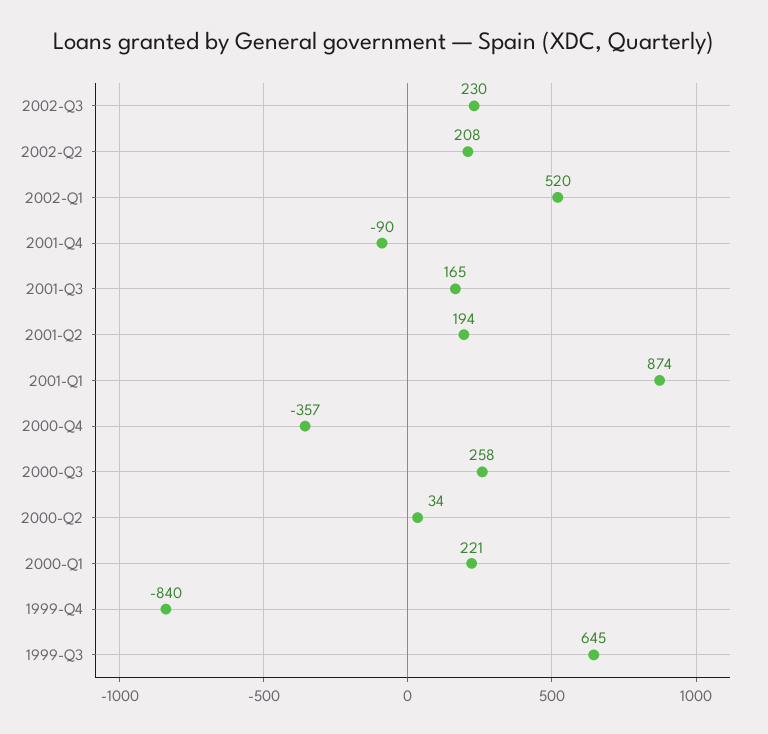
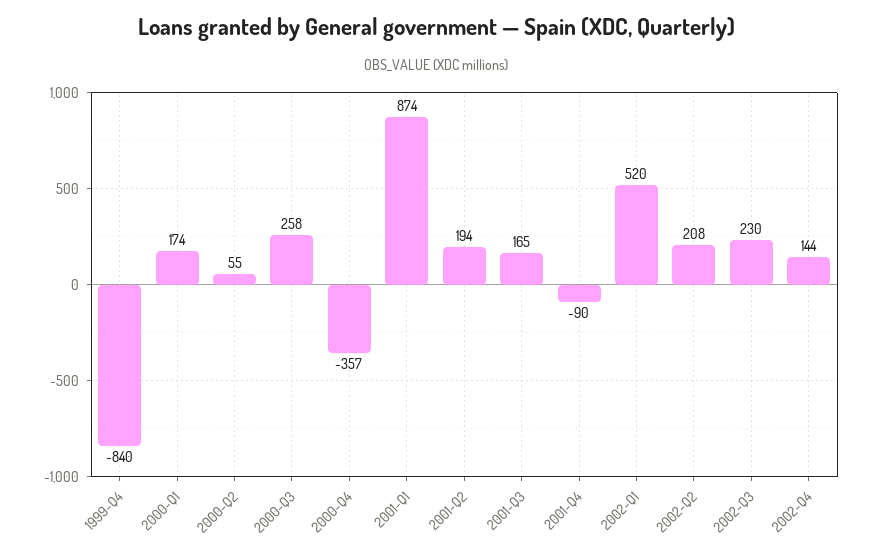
2000-Q2: 34 -> 55
2000-Q1: 221 -> 174
1999-Q3: 645 -> none
2002-Q4: none -> 144

